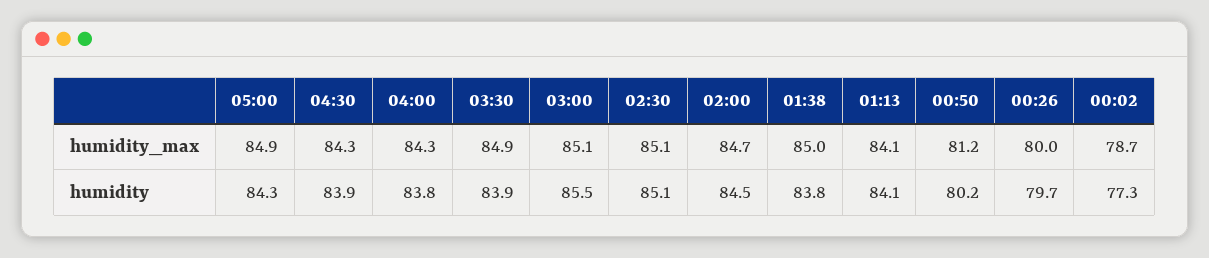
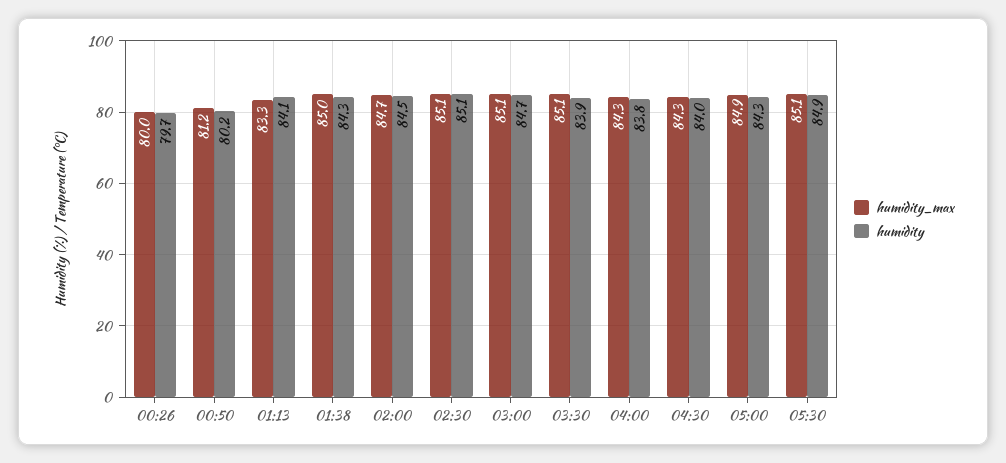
humidity_max, 03:30: 84.9 -> 85.1
humidity_max, 01:13: 84.1 -> 83.3
humidity_max, 00:02: 78.7 -> none
humidity, 04:30: 83.9 -> 84
humidity, 03:00: 85.5 -> 84.7
humidity, 01:38: 83.8 -> 84.3
humidity, 00:02: 77.3 -> none
humidity_max, 05:30: none -> 85.1
humidity, 05:30: none -> 84.9

